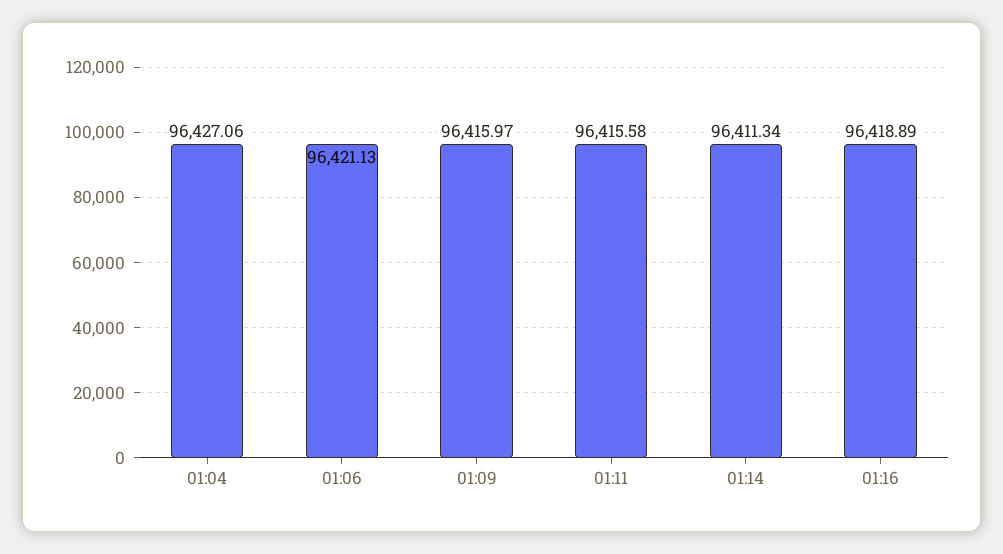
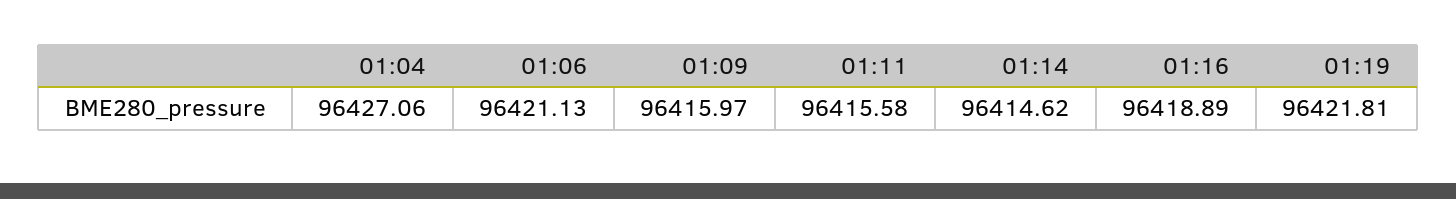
01:14: 96411.34 -> 96414.62
01:19: none -> 96421.81

